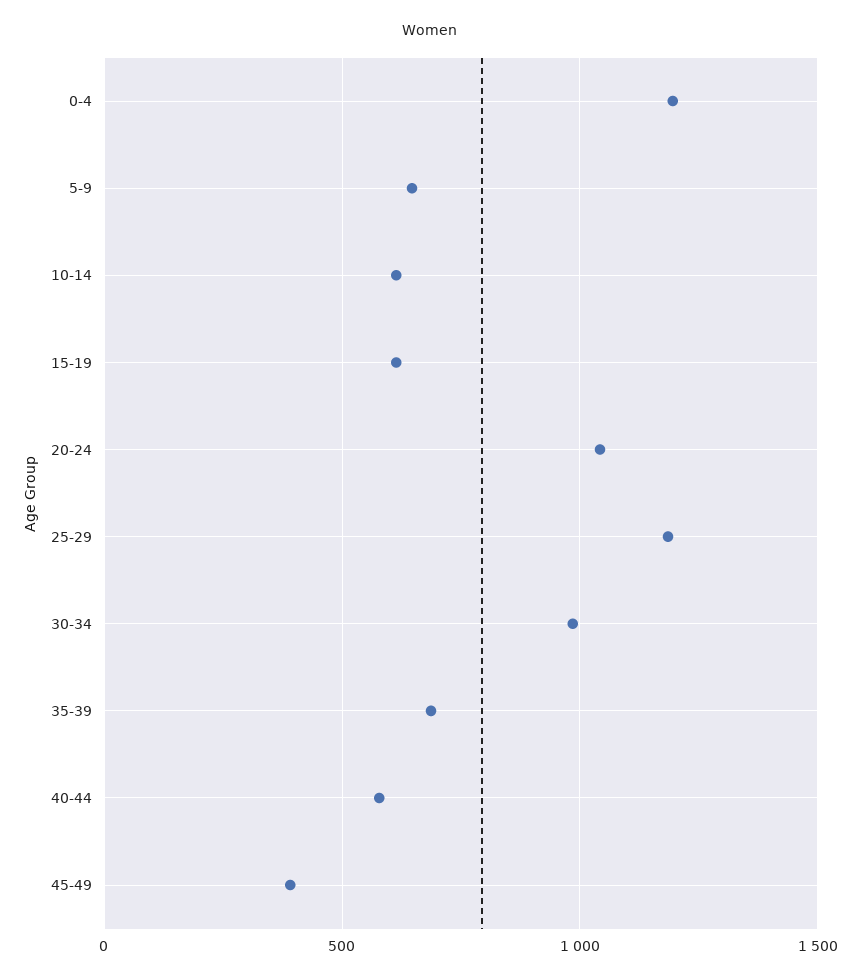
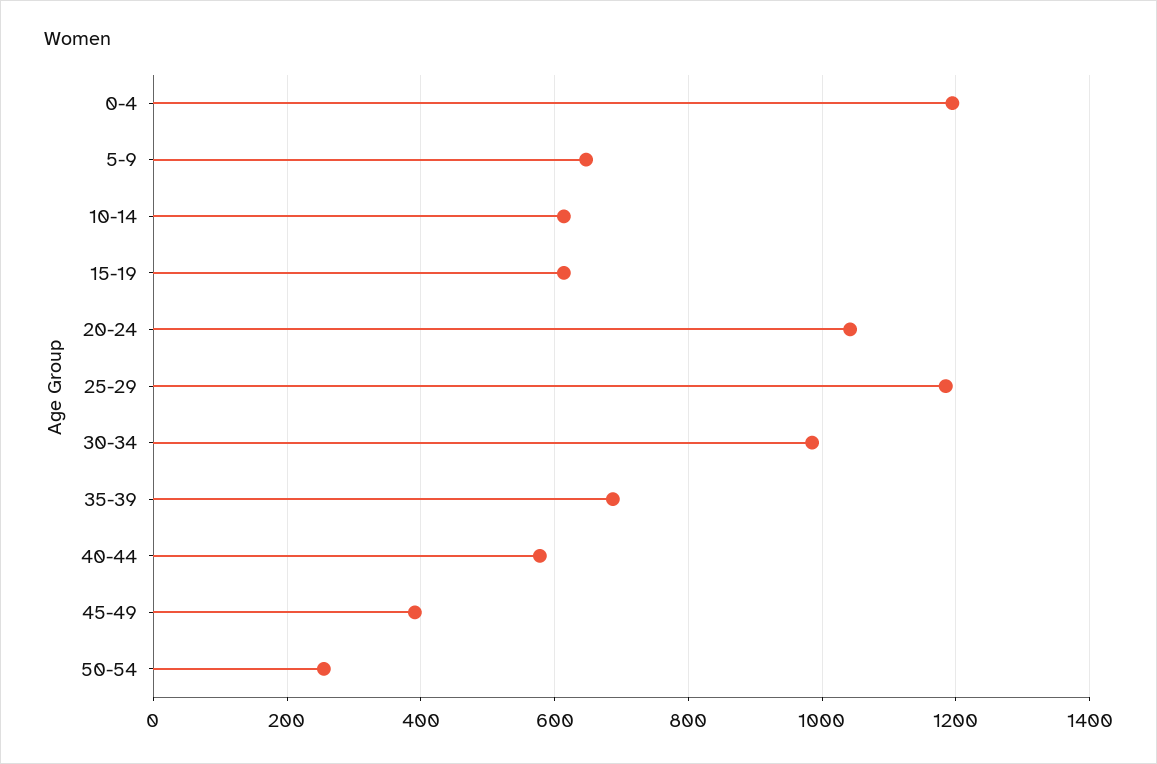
50-54: none -> 260

